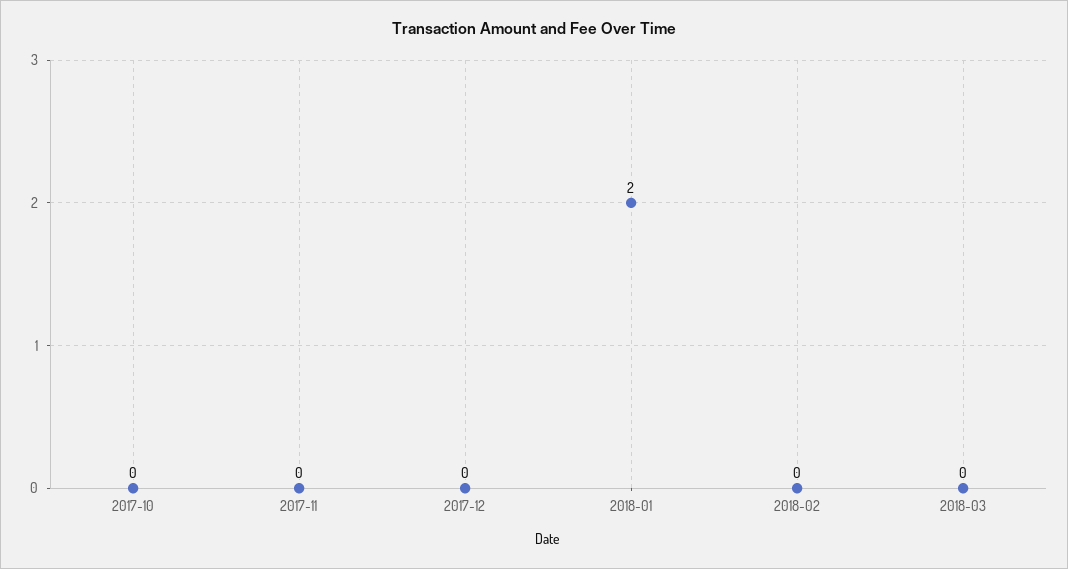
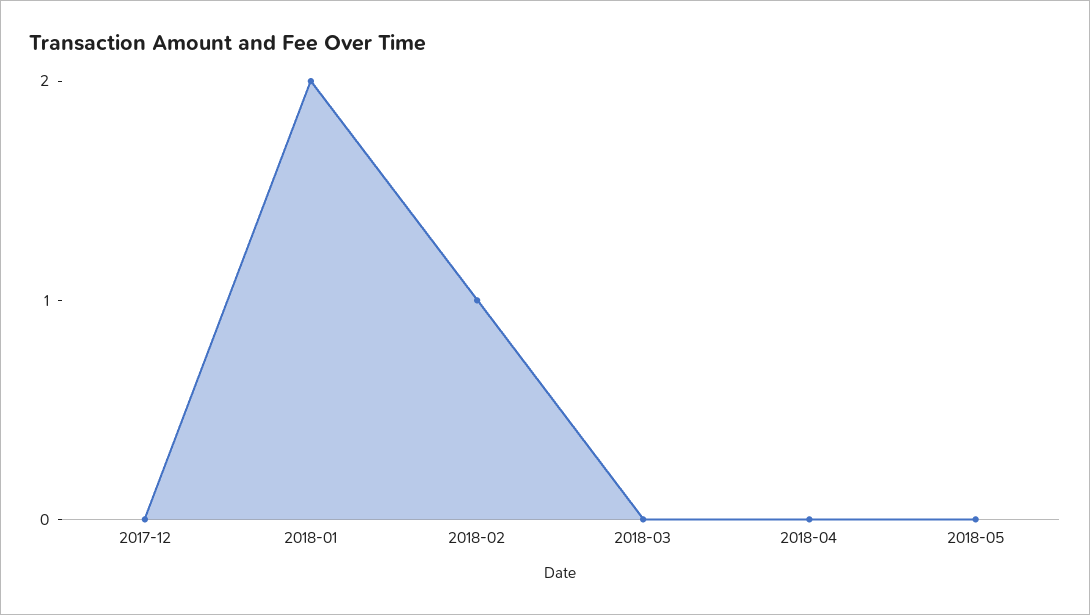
2017-10: 0 -> none
2017-11: 0 -> none
2018-02: 0 -> 1
2018-04: none -> 0
2018-05: none -> 0

